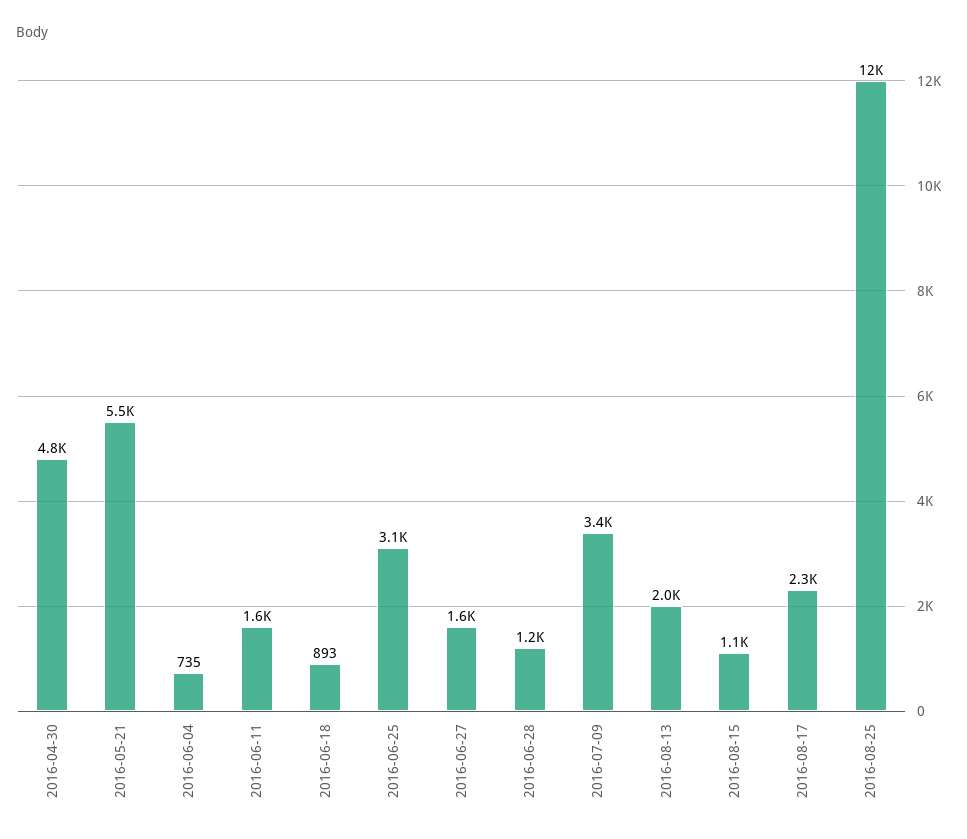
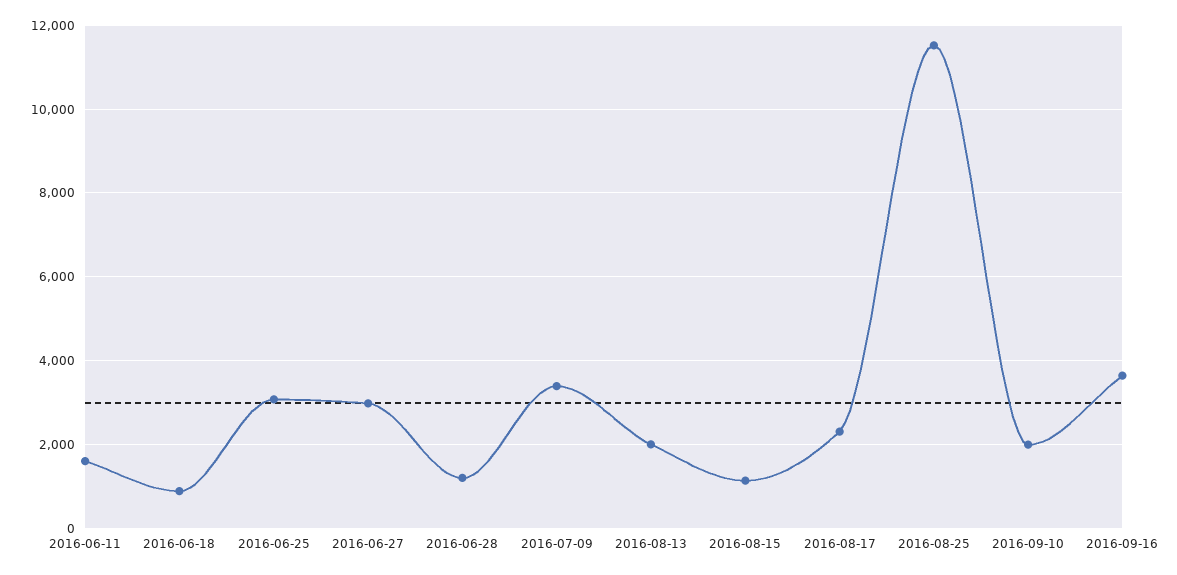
2016-04-30: 4800 -> none
2016-05-21: 5500 -> none
2016-06-04: 735 -> none
2016-06-27: 1600 -> 3000
2016-09-10: none -> 2000
2016-09-16: none -> 3600

